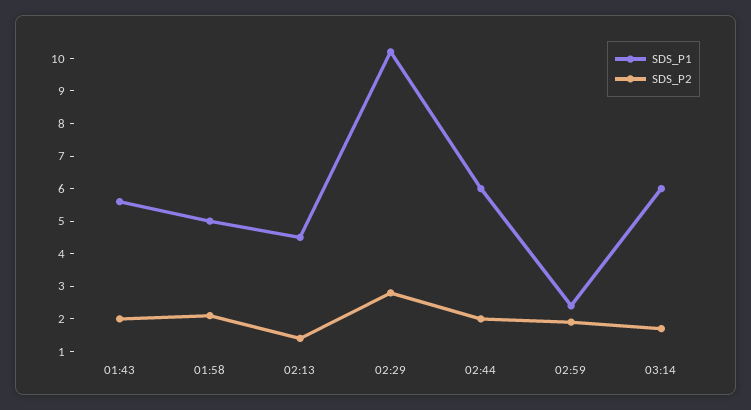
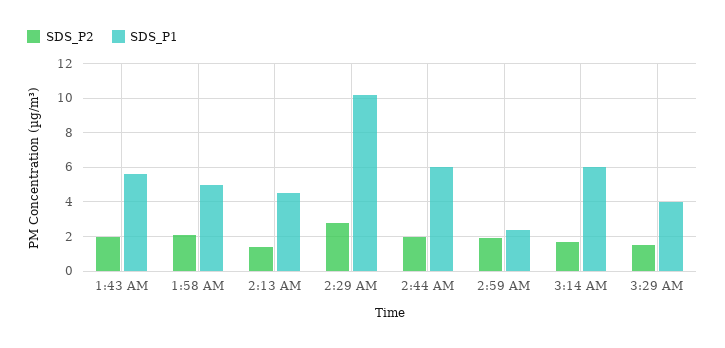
SDS_P2, 3:29 AM: none -> 1.5
SDS_P1, 3:29 AM: none -> 4

